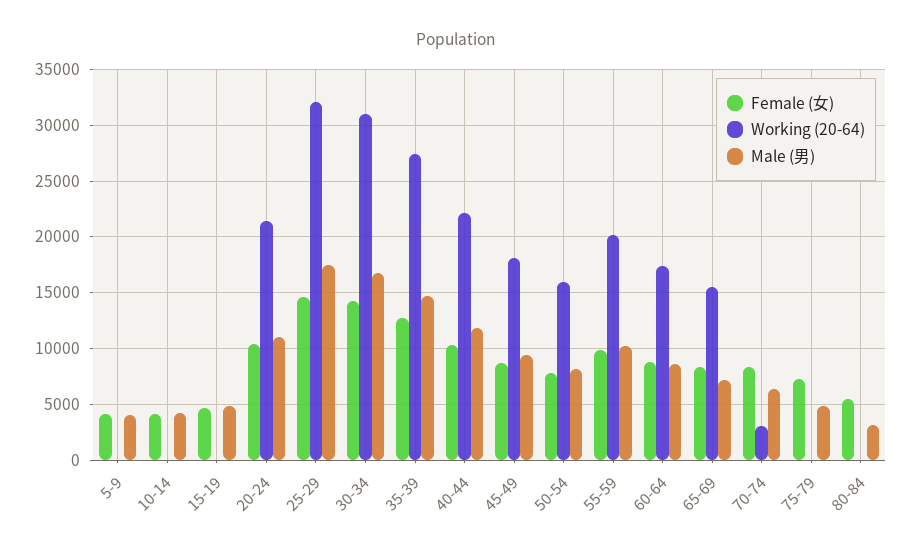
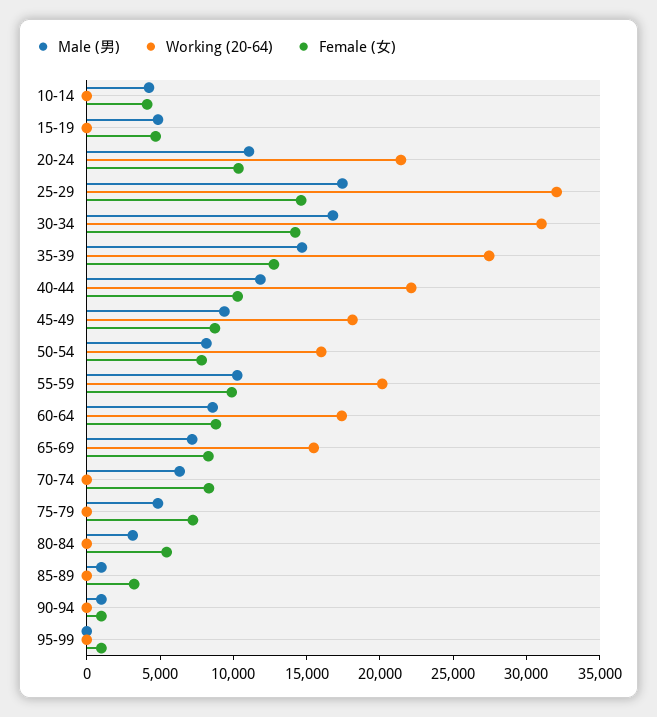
Female (女), 5-9: 4000 -> none
Working (20-64), 5-9: 0 -> none
Male (男), 5-9: 4000 -> none
Working (20-64), 70-74: 3000 -> 0
Male (男), 85-89: none -> 1000
Working (20-64), 85-89: none -> 0
Female (女), 85-89: none -> 3000
Male (男), 90-94: none -> 1000
Working (20-64), 90-94: none -> 0
Female (女), 90-94: none -> 1000
Male (男), 95-99: none -> 0
Working (20-64), 95-99: none -> 0
Female (女), 95-99: none -> 1000

